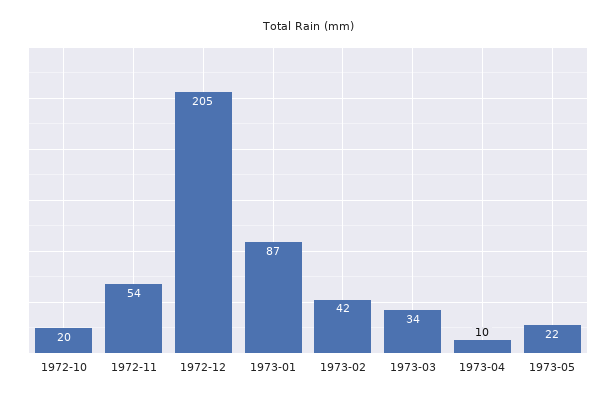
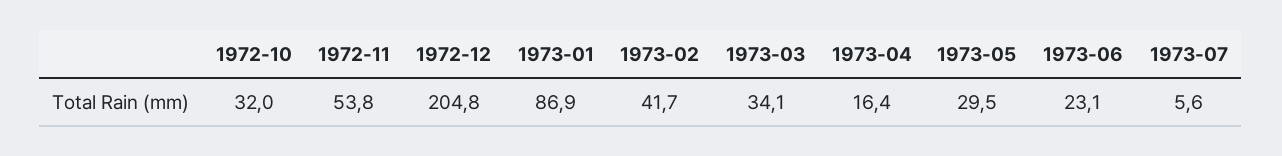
1972-10: 20 -> 32
1973-04: 10 -> 16.4
1973-05: 22 -> 29.5
1973-06: none -> 23.1
1973-07: none -> 5.6

